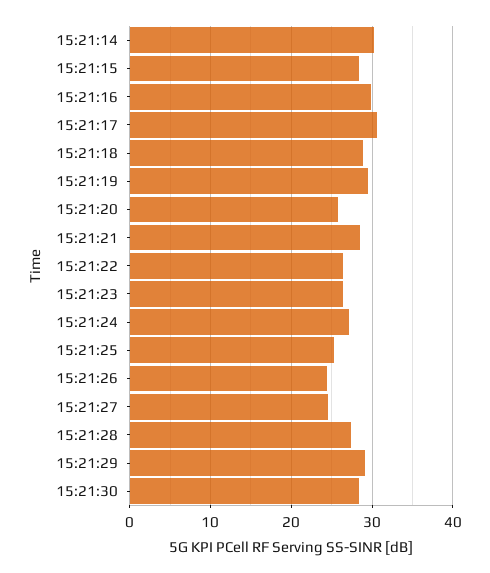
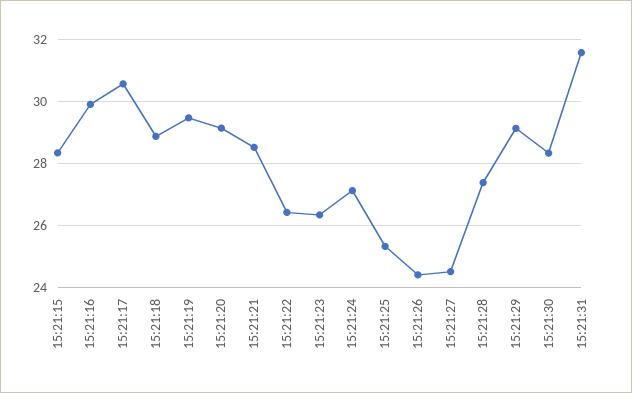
15:21:14: 30 -> none
15:21:20: 26 -> 29.2
15:21:31: none -> 31.6

